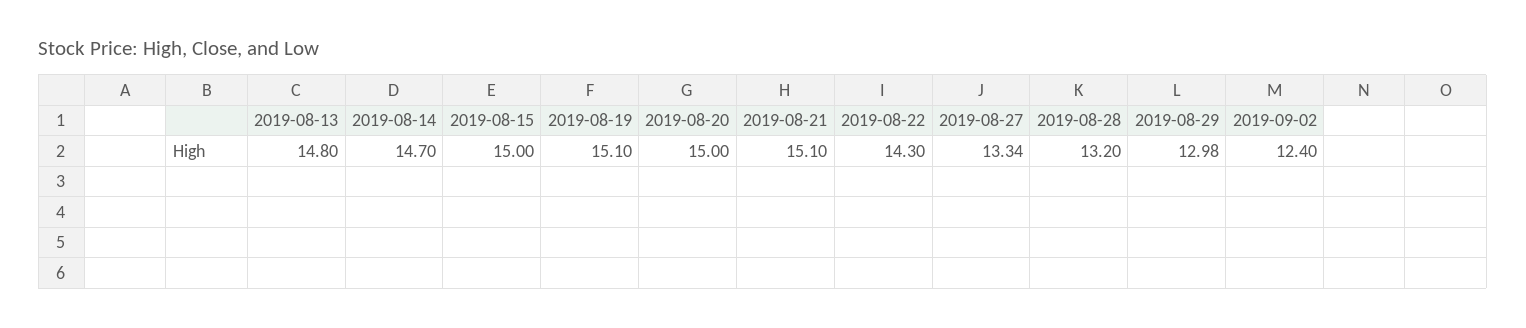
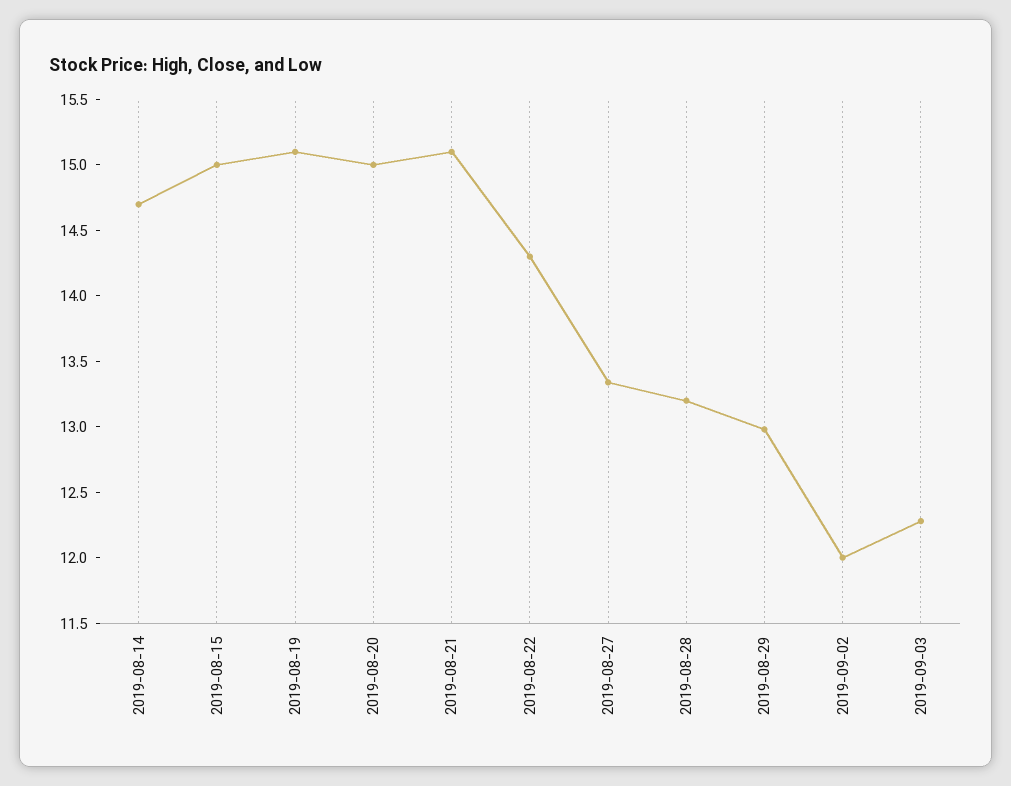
2019-08-13: 14.8 -> none
2019-09-02: 12.4 -> 12
2019-09-03: none -> 12.3

